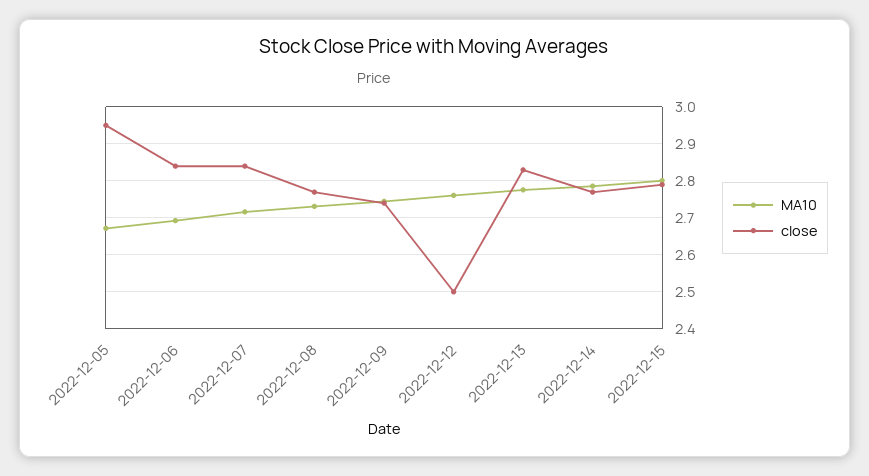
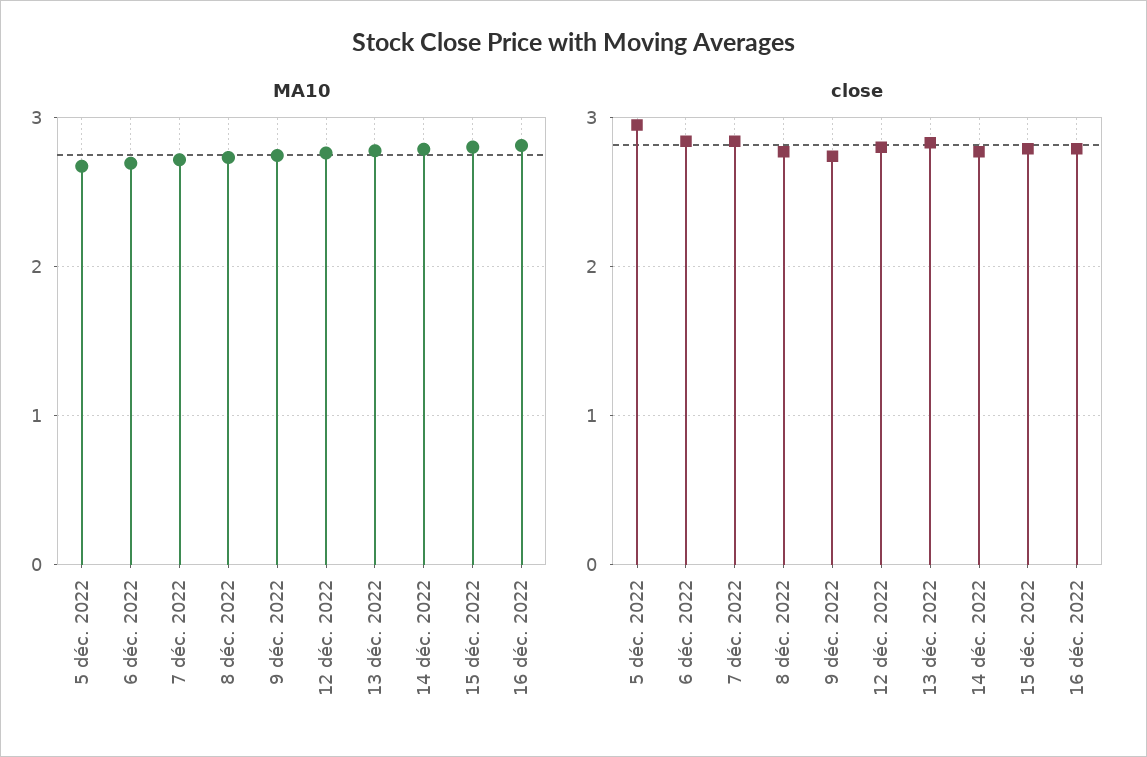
close, 2022-12-12: 2.5 -> 2.8
MA10, 16 déc. 2022: none -> 2.8
close, 16 déc. 2022: none -> 2.8

